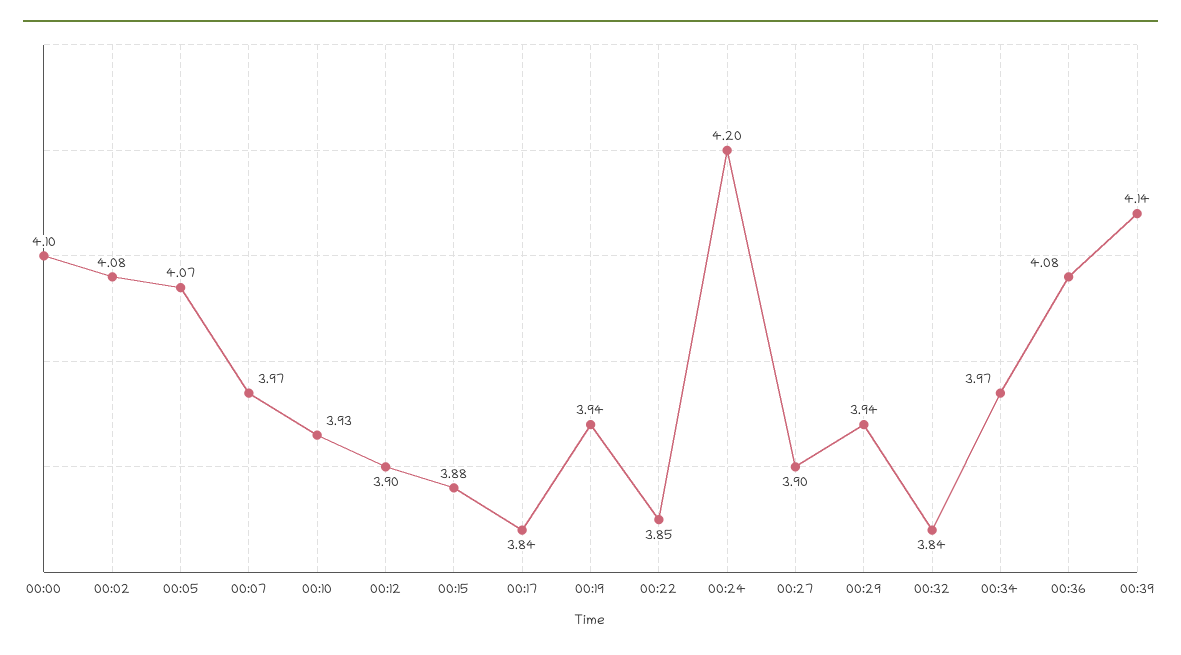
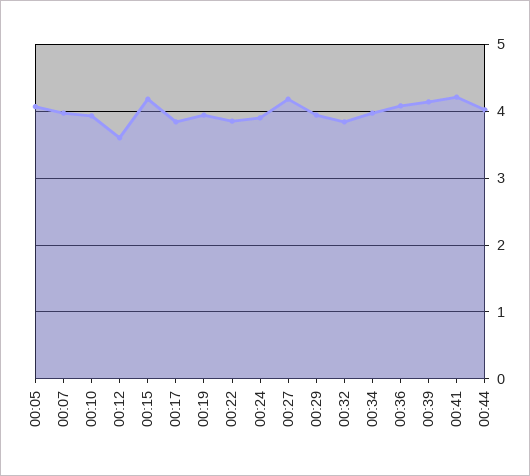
00:00: 4.1 -> none
00:02: 4.08 -> none
00:12: 3.9 -> 3.6
00:15: 3.88 -> 4.2
00:24: 4.2 -> 3.9
00:27: 3.9 -> 4.2
00:41: none -> 4.2
00:44: none -> 4

